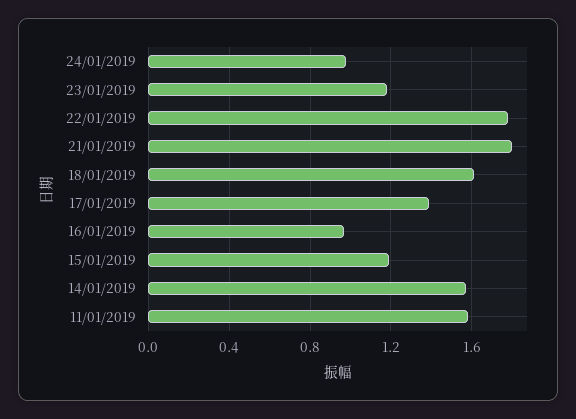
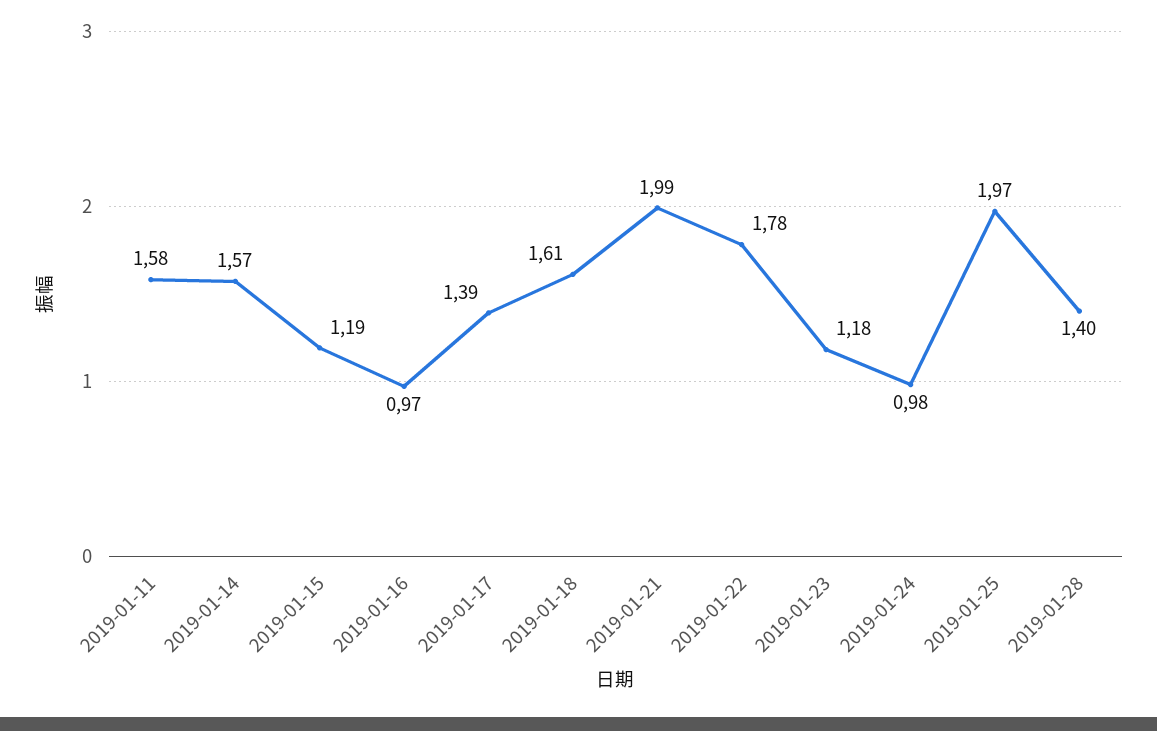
21/01/2019: 1.8 -> 1.99
2019-01-25: none -> 1.97
2019-01-28: none -> 1.4

